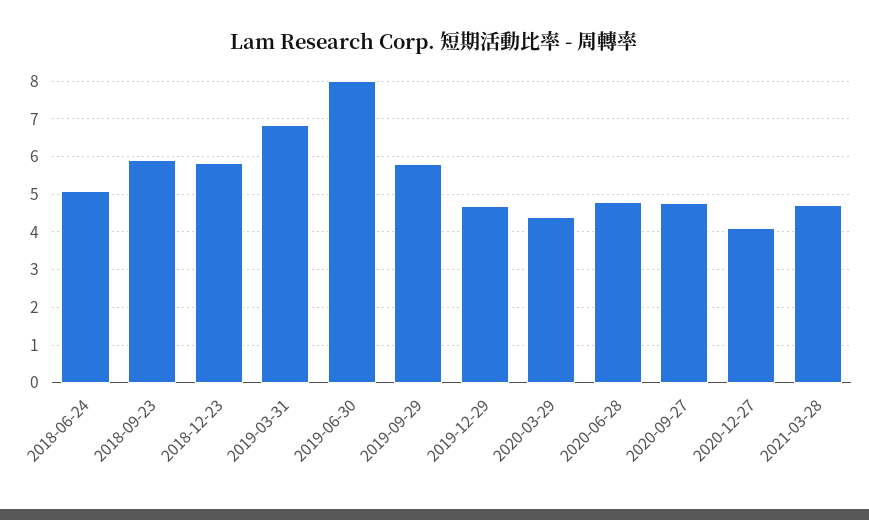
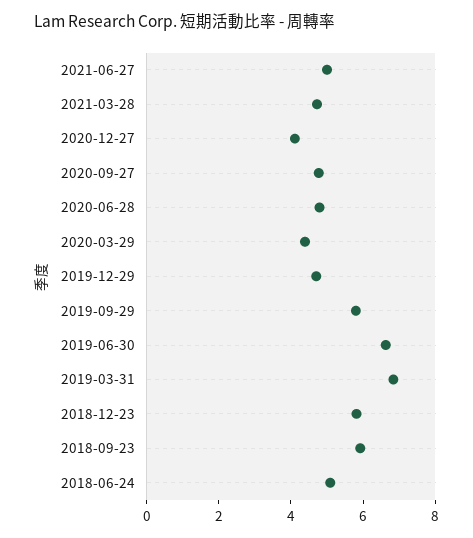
2019-06-30: 8 -> 6.5
2021-06-27: none -> 5

